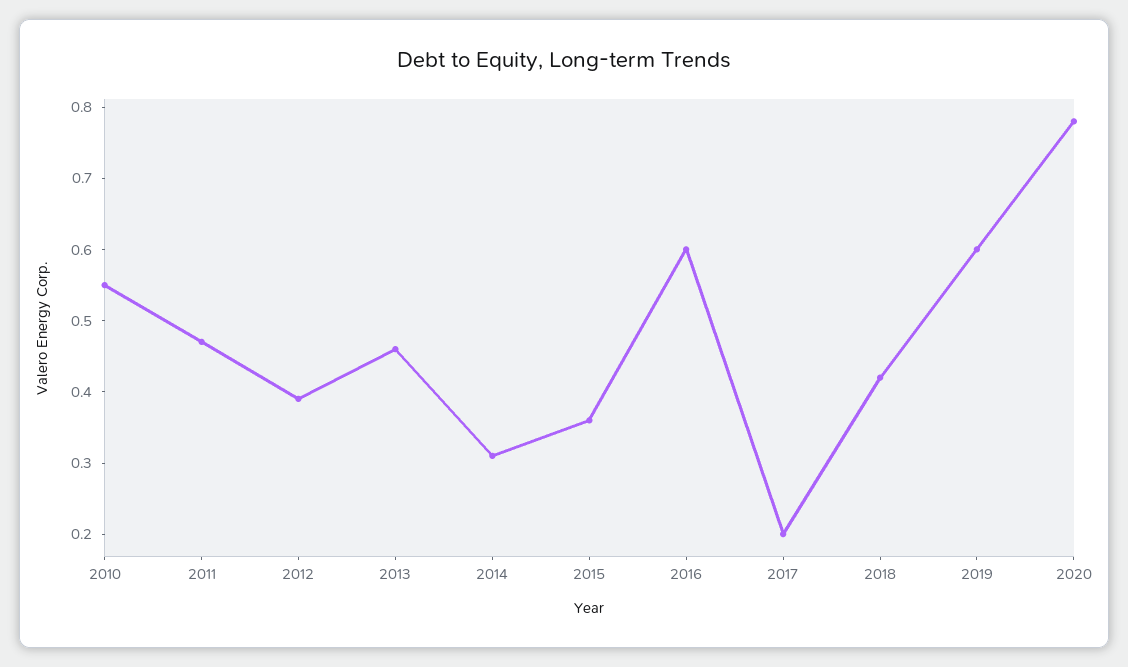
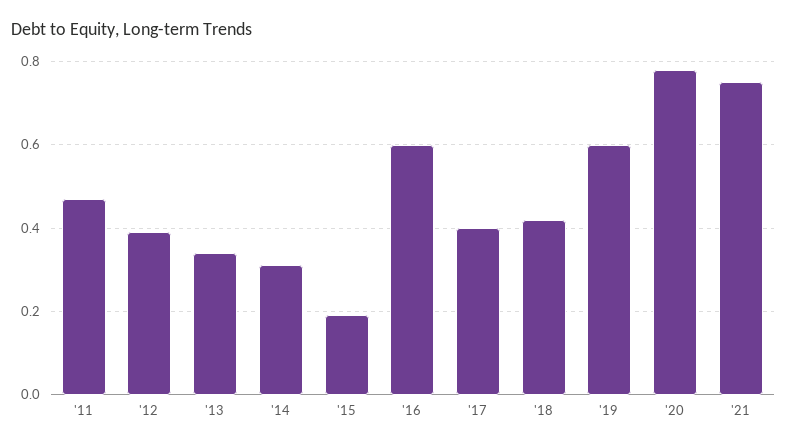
2010: 0.55 -> none
2013: 0.45 -> 0.35
2015: 0.35 -> 0.2
2017: 0.2 -> 0.4
'21: none -> 0.75

